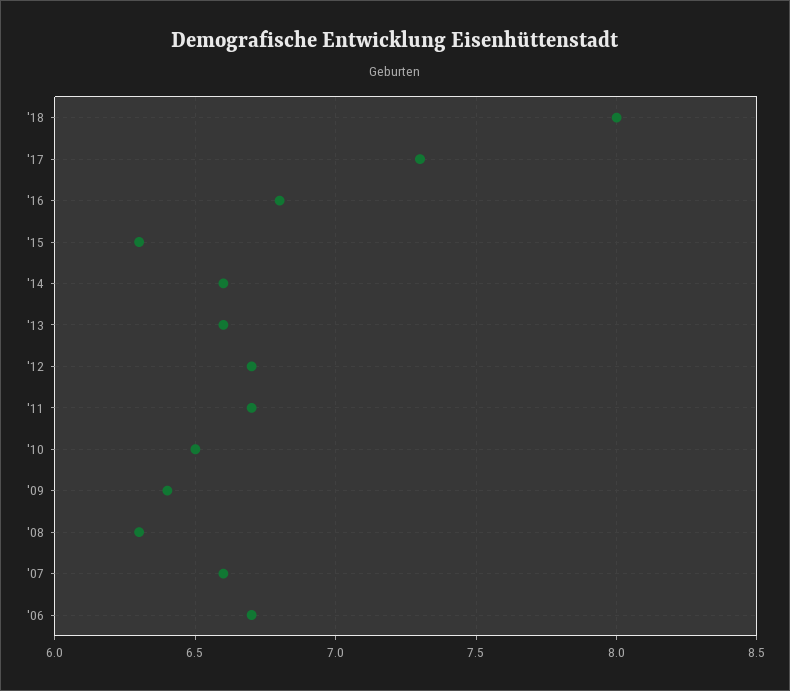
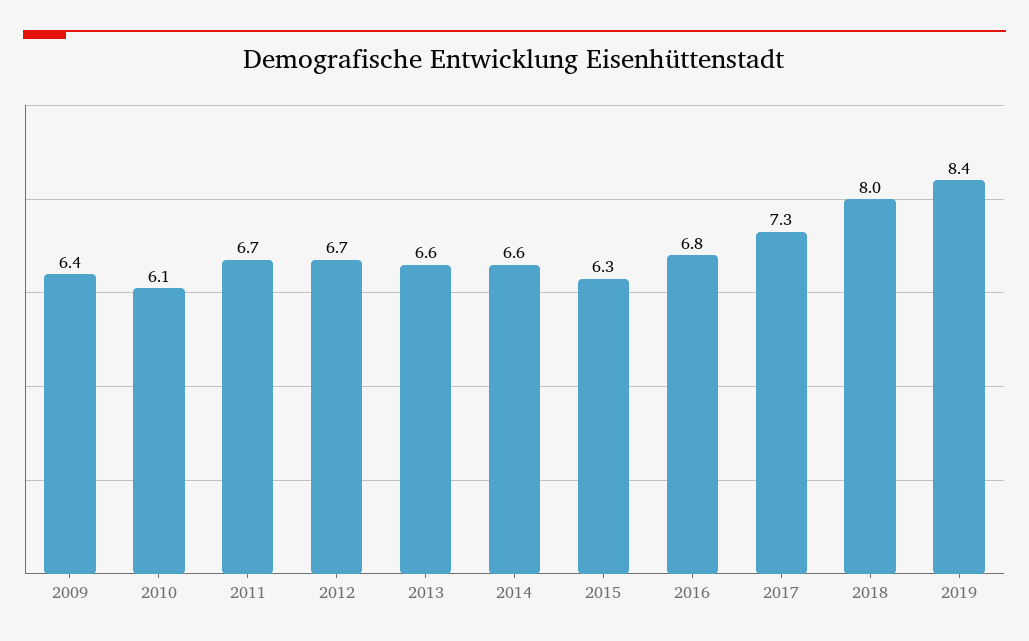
'10: 6.5 -> 6.1
'08: 6.3 -> none
'07: 6.6 -> none
'06: 6.7 -> none
2019: none -> 8.4

